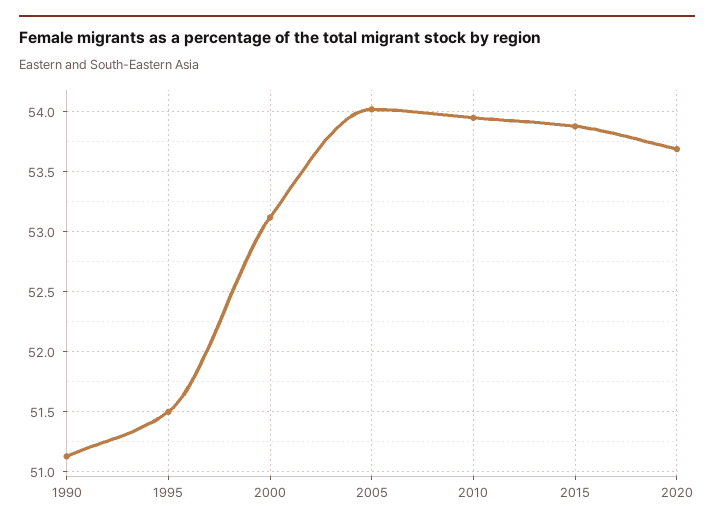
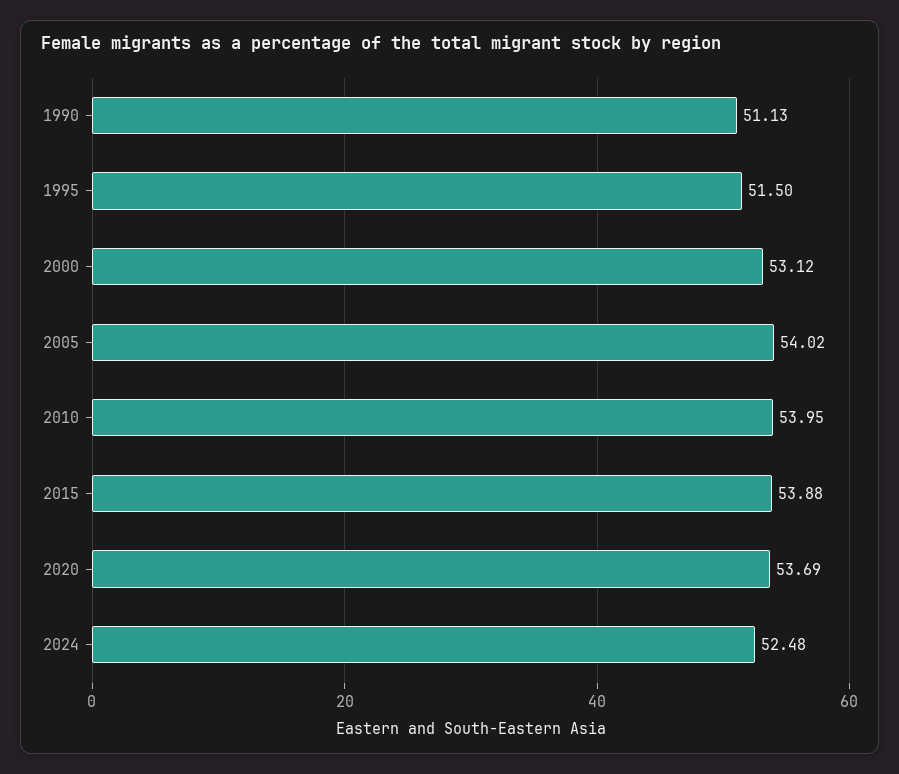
2024: none -> 52.48

